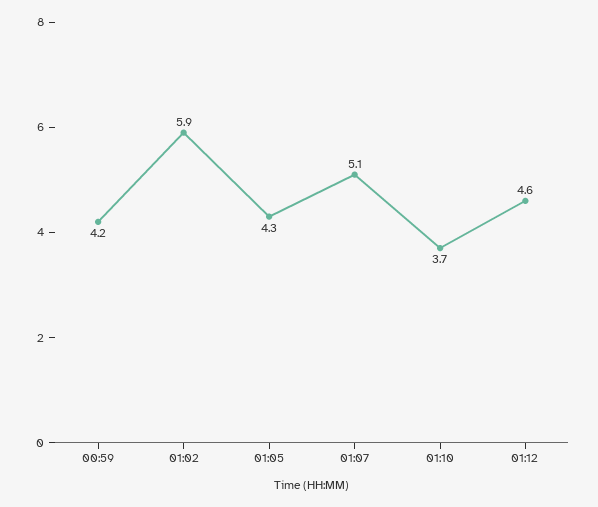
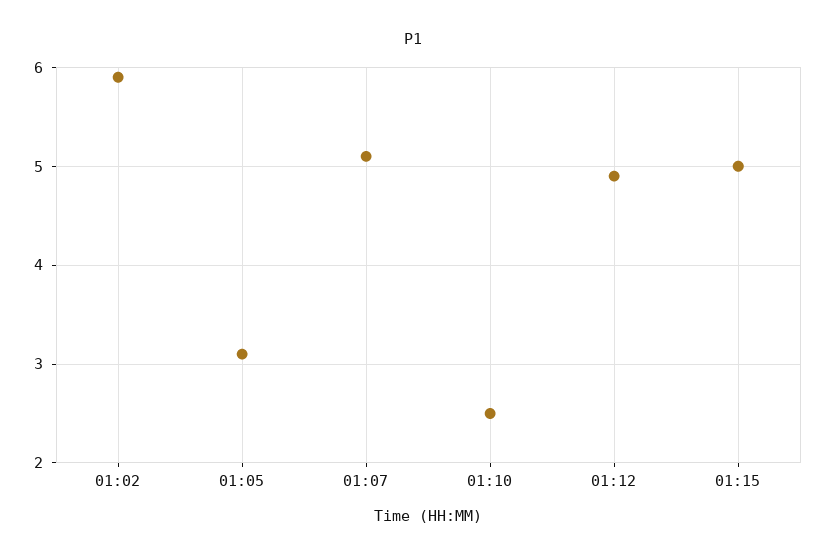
00:59: 4.2 -> none
01:05: 4.3 -> 3.1
01:10: 3.7 -> 2.5
01:12: 4.6 -> 4.9
01:15: none -> 5

